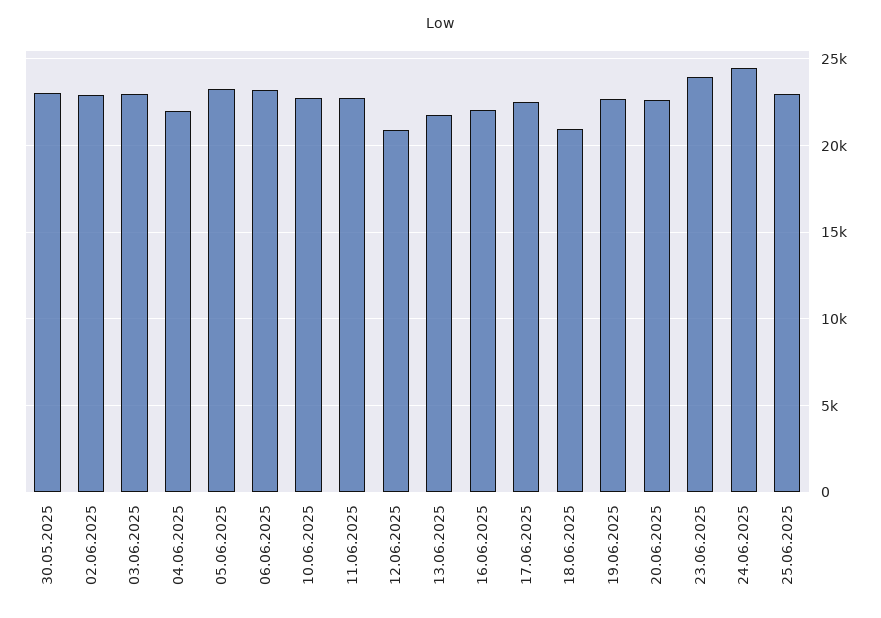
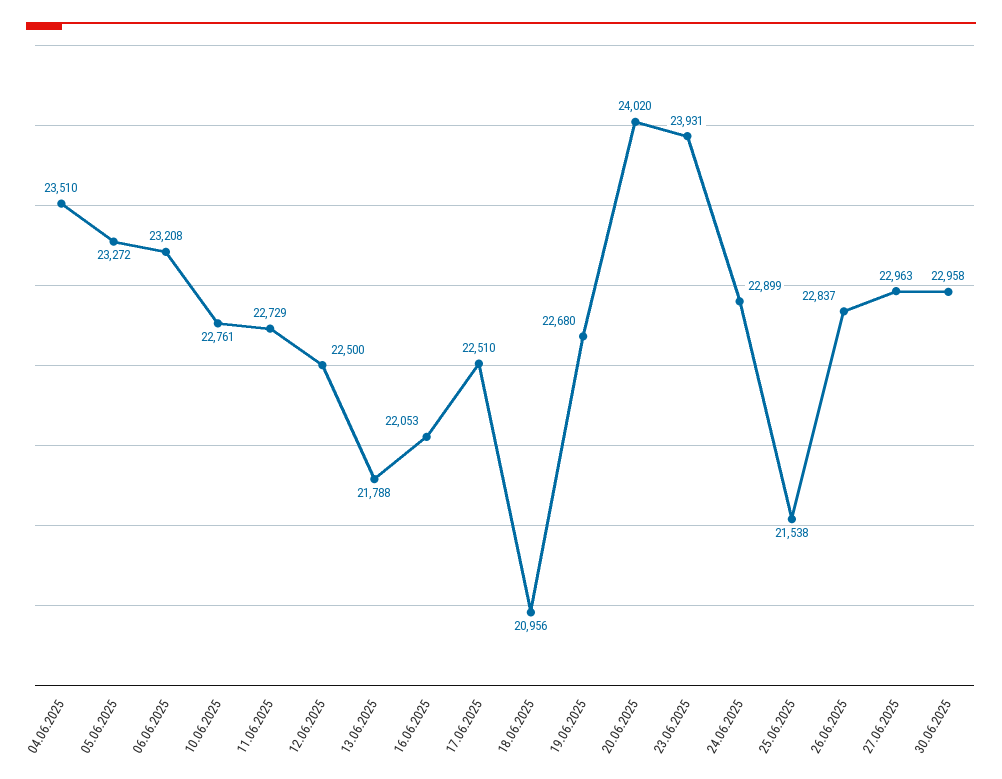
30.05.2025: 23000 -> none
02.06.2025: 23000 -> none
03.06.2025: 23000 -> none
04.06.2025: 22000 -> 23510
12.06.2025: 21000 -> 22500
20.06.2025: 22500 -> 24020
24.06.2025: 24500 -> 22899
25.06.2025: 23000 -> 21538
26.06.2025: none -> 22837
27.06.2025: none -> 22963
30.06.2025: none -> 22958

